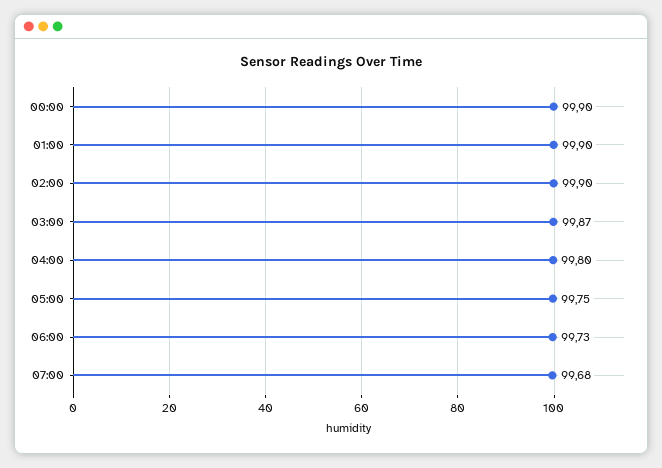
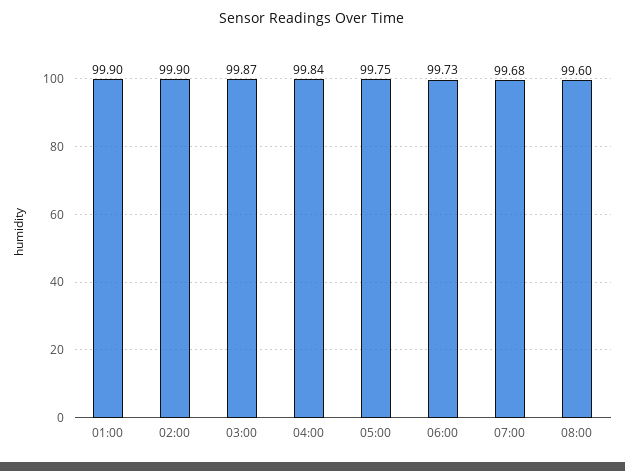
00:00: 99.9 -> none
04:00: 99.8 -> 99.84
08:00: none -> 99.6

